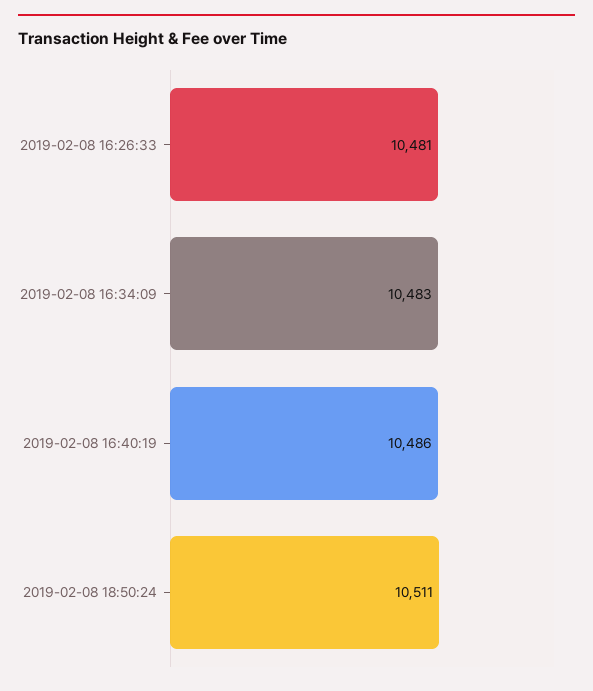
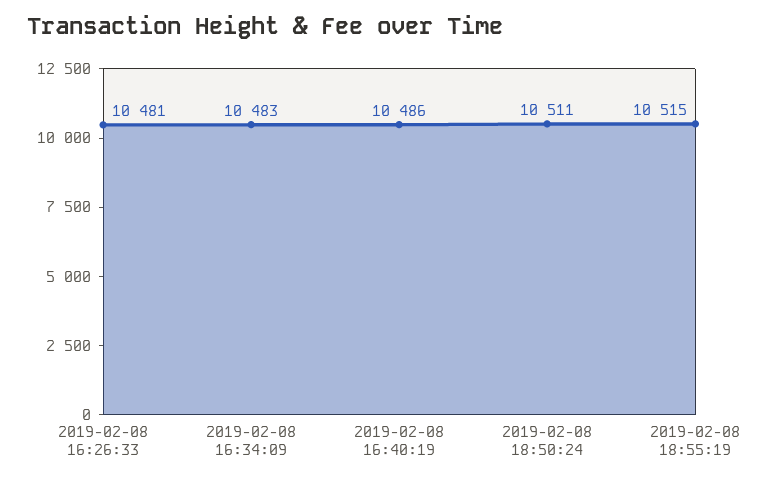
2019-02-08 18:55:19: none -> 10515

